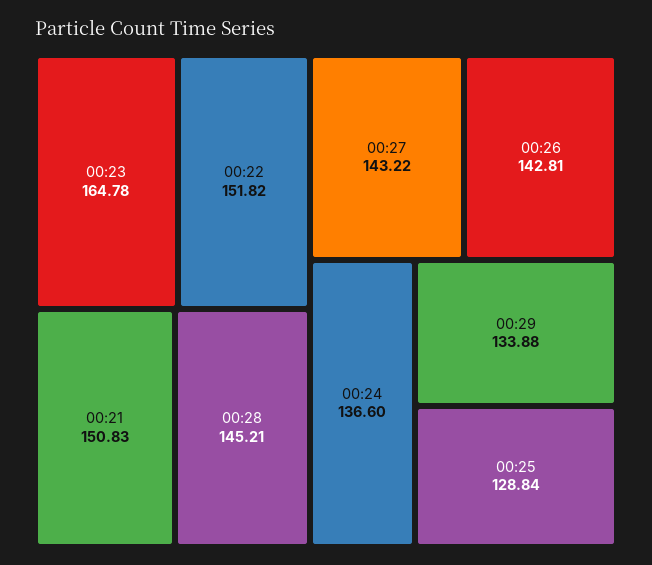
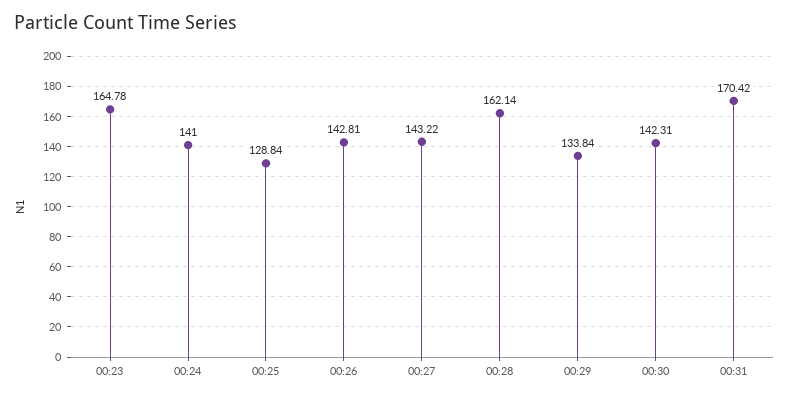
00:22: 151.82 -> none
00:21: 150.83 -> none
00:28: 145.21 -> 162.14
00:24: 136.6 -> 141
00:29: 133.88 -> 133.84
00:30: none -> 142.31
00:31: none -> 170.42

